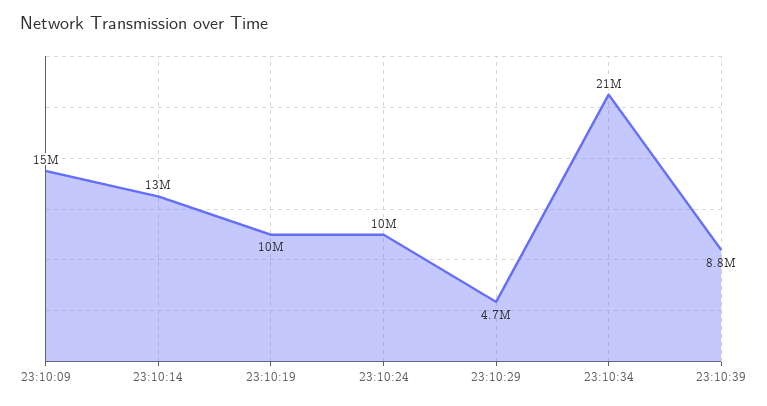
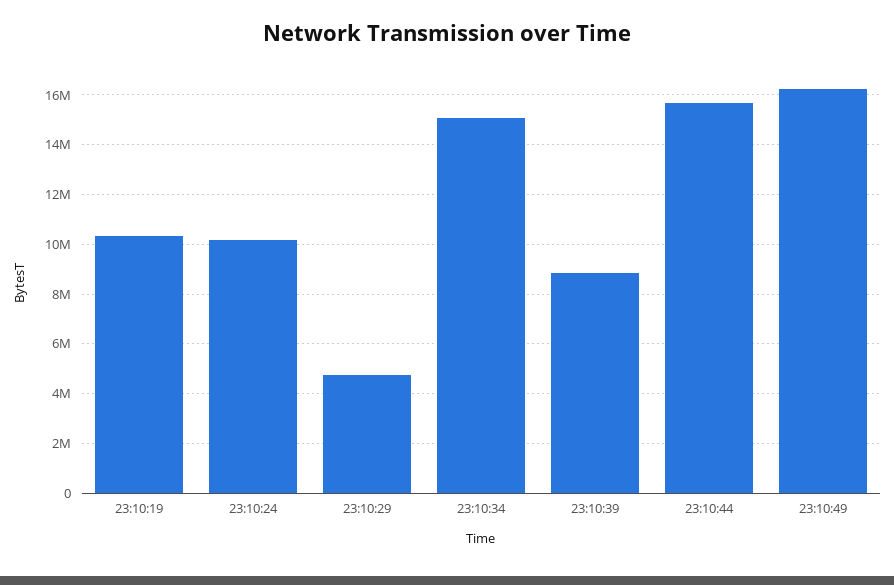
23:10:09: 15000000 -> none
23:10:14: 13000000 -> none
23:10:34: 21000000 -> 15000000
23:10:44: none -> 15750000
23:10:49: none -> 16250000

